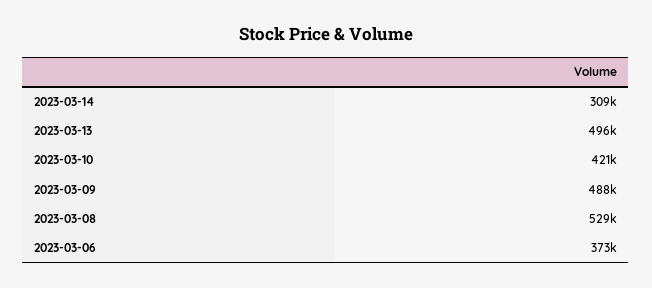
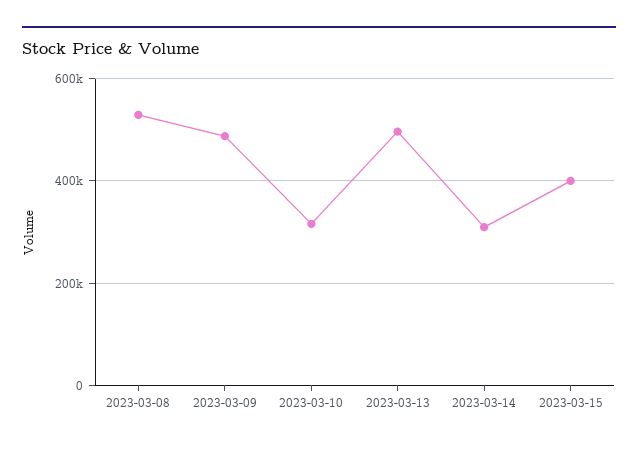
2023-03-10: 421000 -> 320000
2023-03-06: 373000 -> none
2023-03-15: none -> 400000

